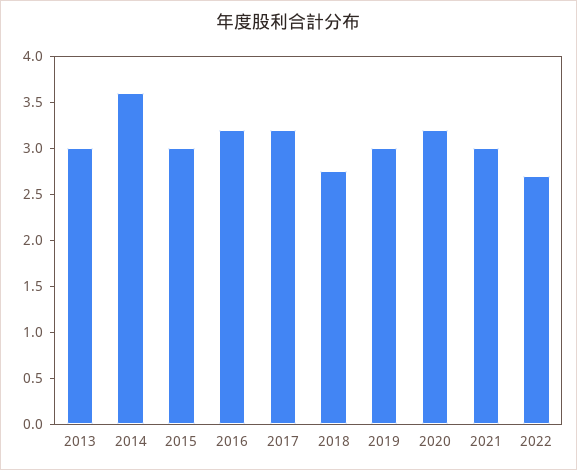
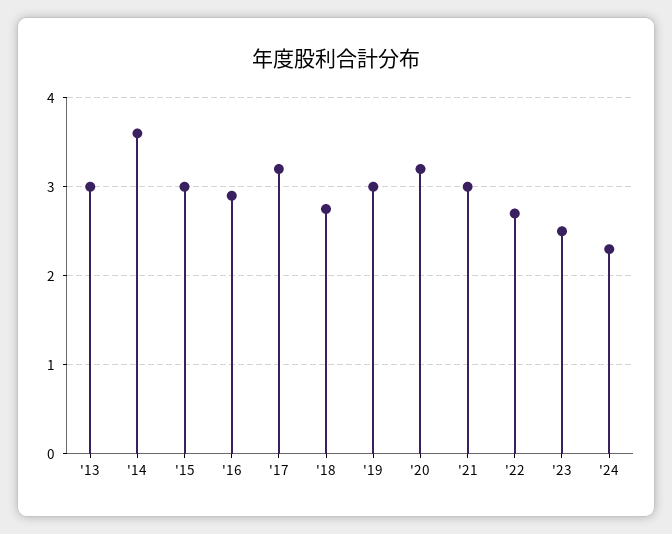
2016: 3.2 -> 2.9
'23: none -> 2.5
'24: none -> 2.3

